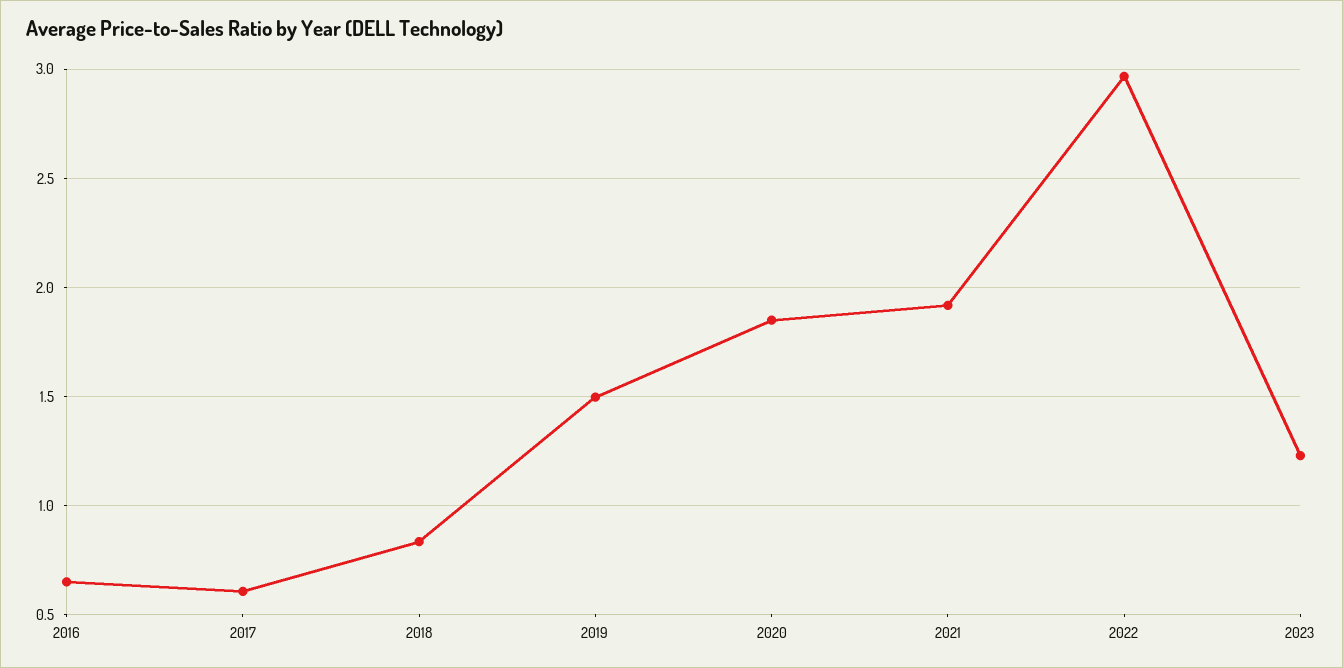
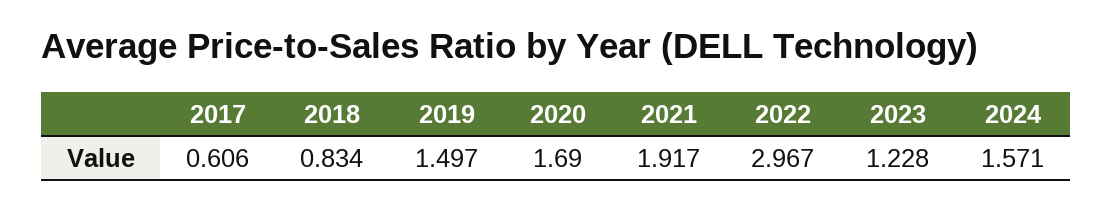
2016: 0.65 -> none
2020: 1.85 -> 1.69
2024: none -> 1.571

